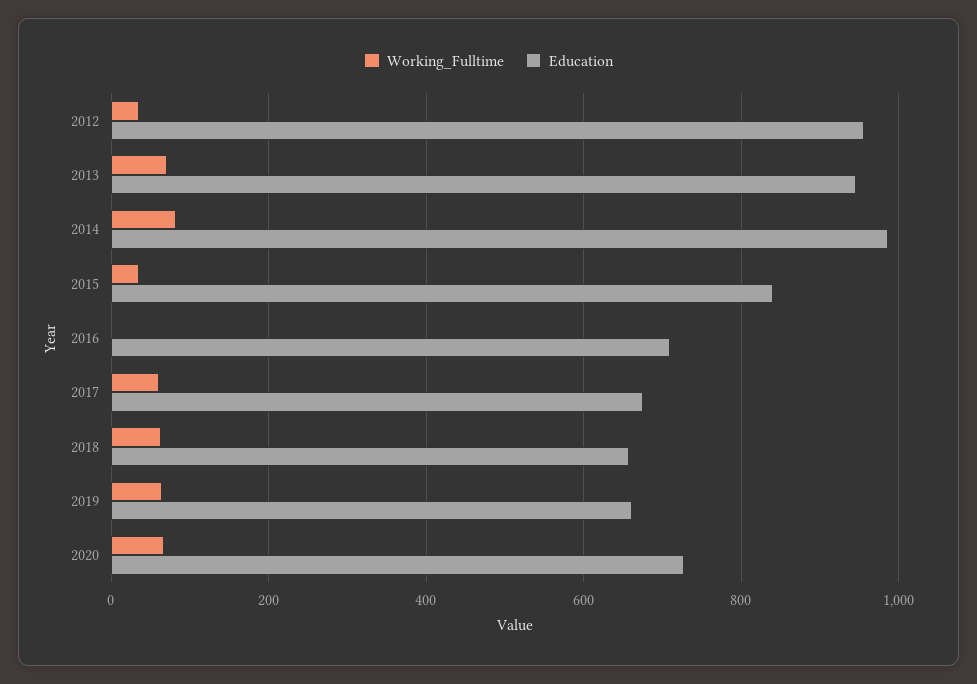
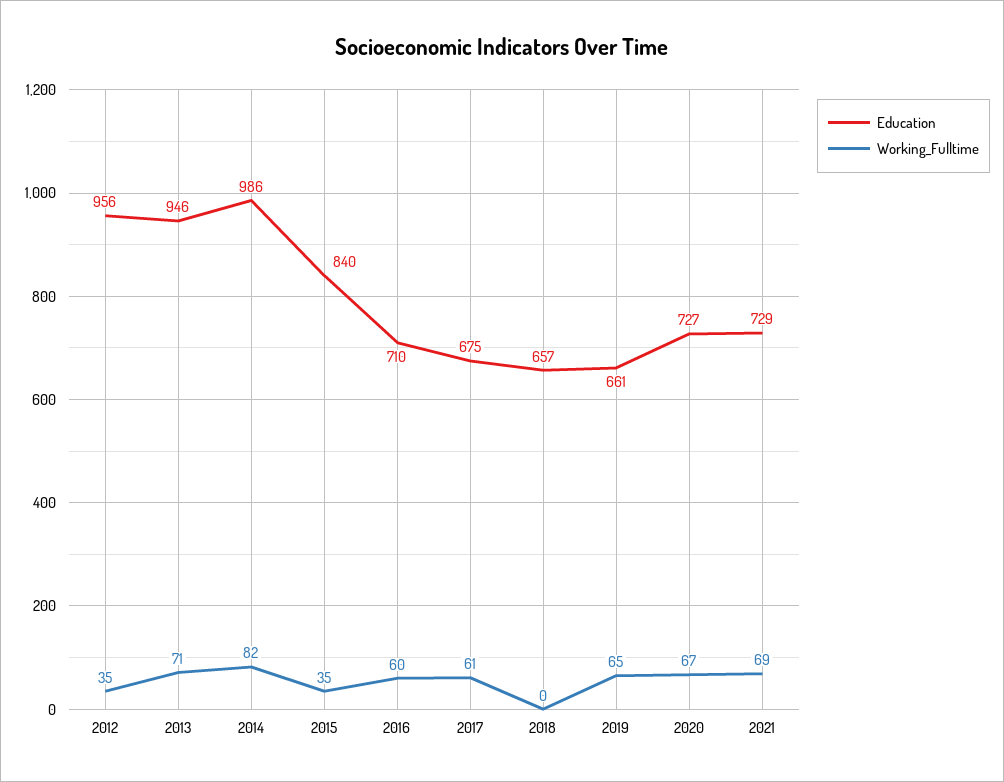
Working_Fulltime, 2016: 0 -> 60
Working_Fulltime, 2018: 60 -> 0
Education, 2021: none -> 729
Working_Fulltime, 2021: none -> 69

